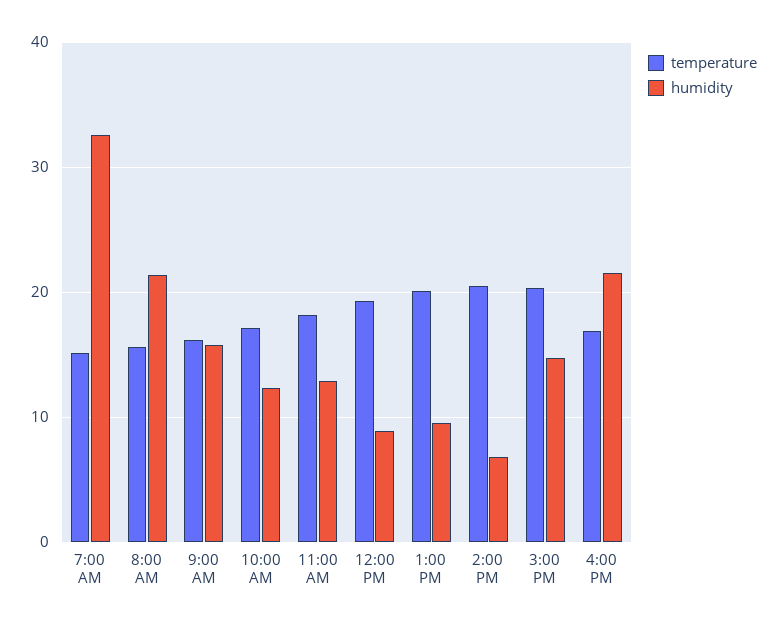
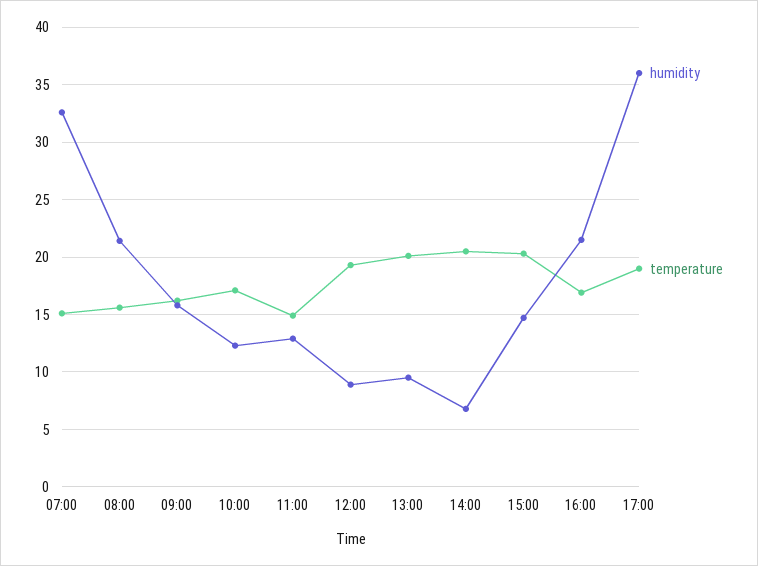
temperature, 11:00 AM: 18 -> 15
humidity, 17:00: none -> 36
temperature, 17:00: none -> 19

